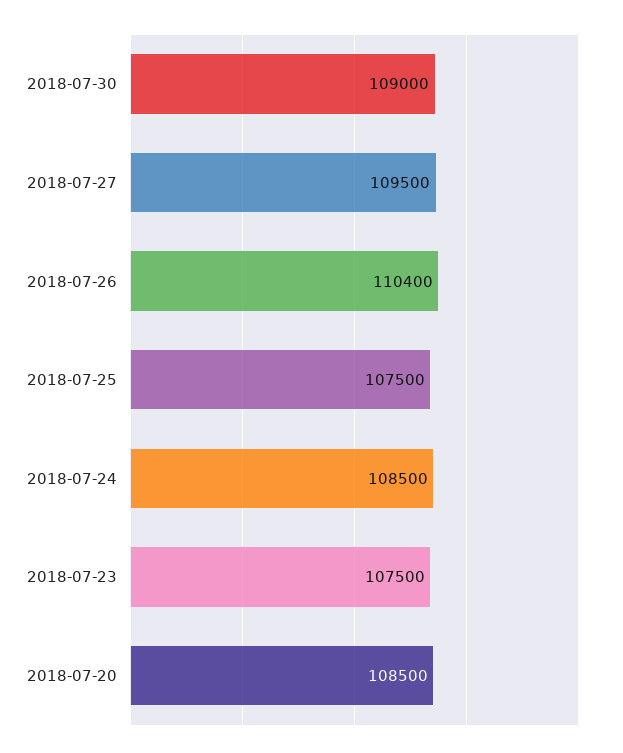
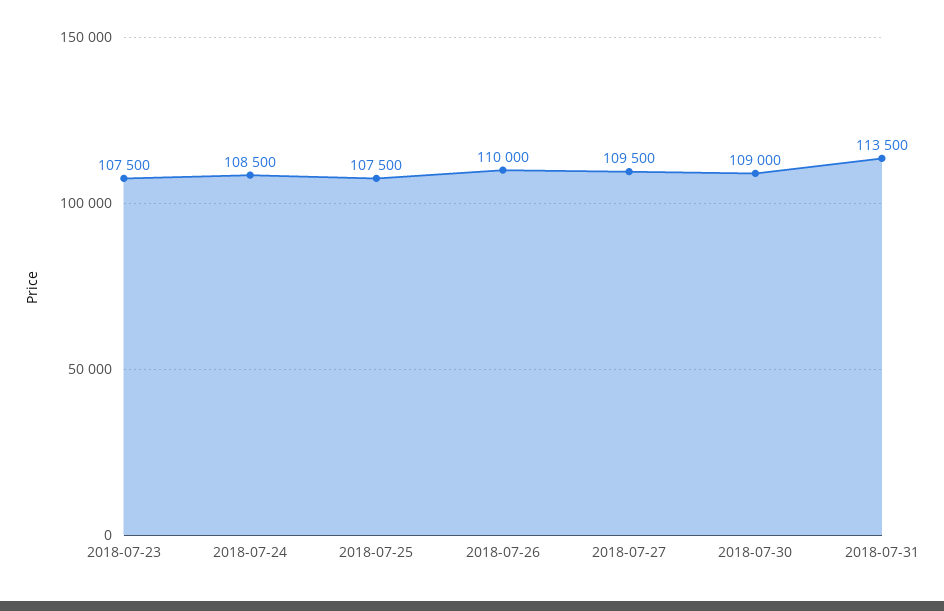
2018-07-26: 110400 -> 110000
2018-07-20: 108500 -> none
2018-07-31: none -> 113500

